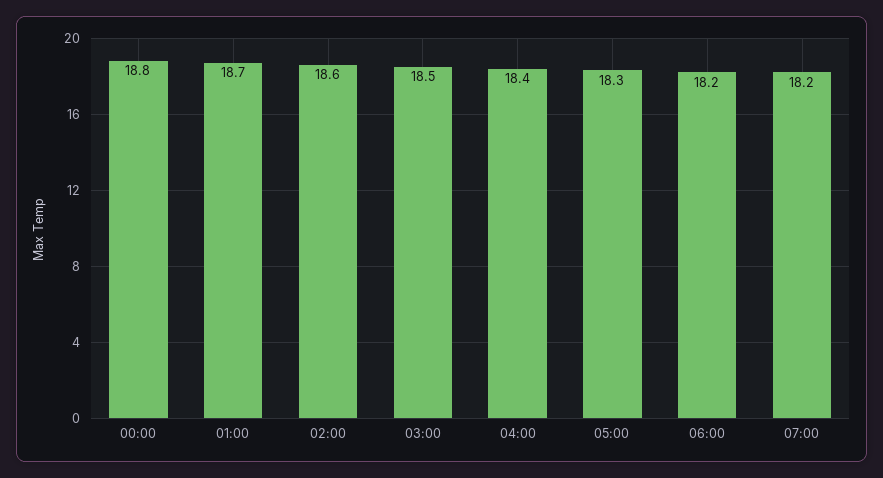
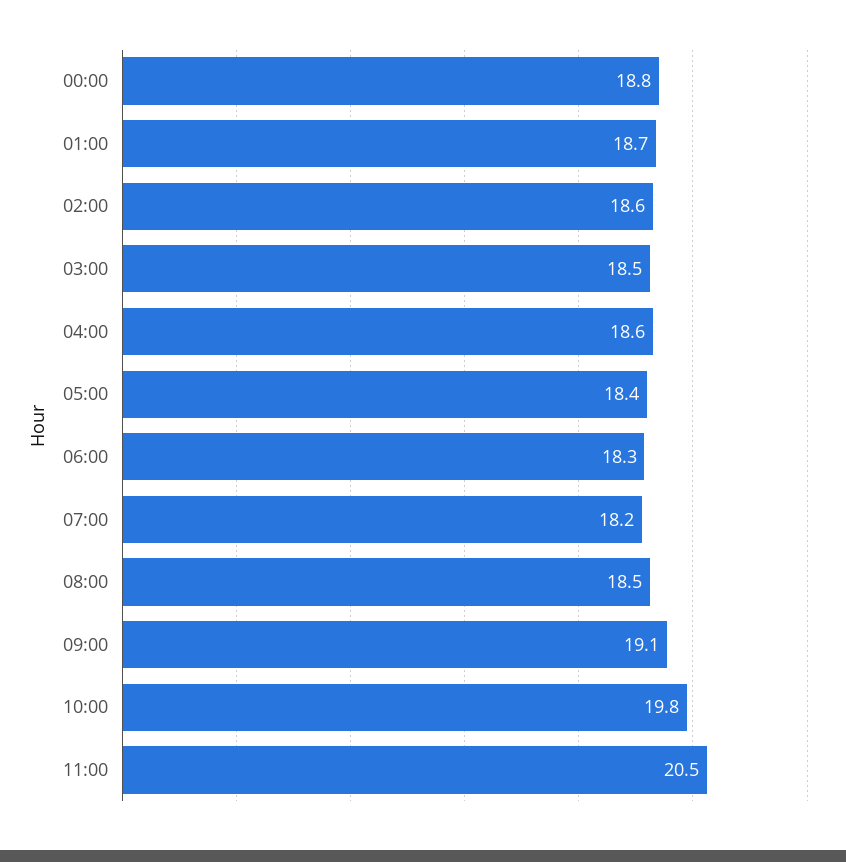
04:00: 18.4 -> 18.6
05:00: 18.3 -> 18.4
06:00: 18.2 -> 18.3
08:00: none -> 18.5
09:00: none -> 19.1
10:00: none -> 19.8
11:00: none -> 20.5

